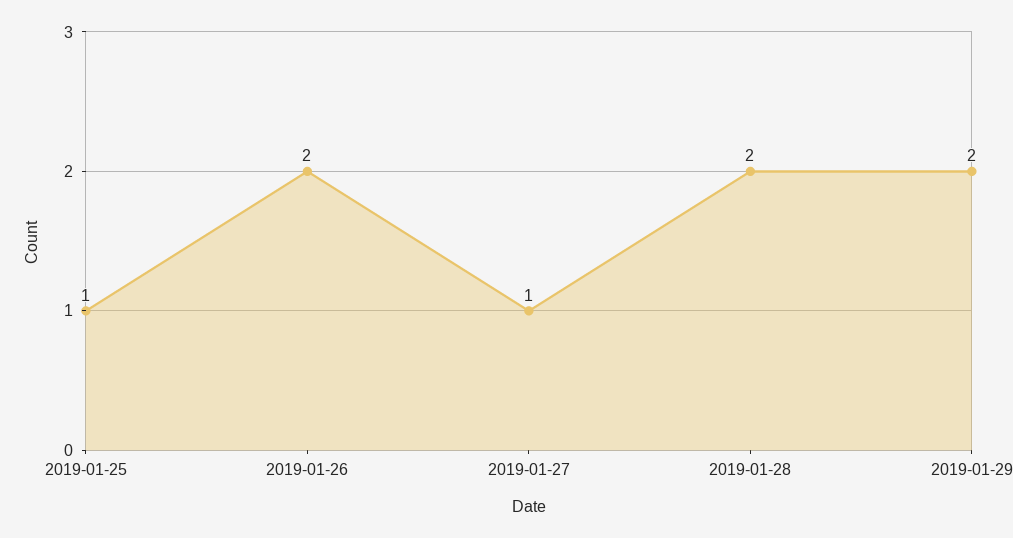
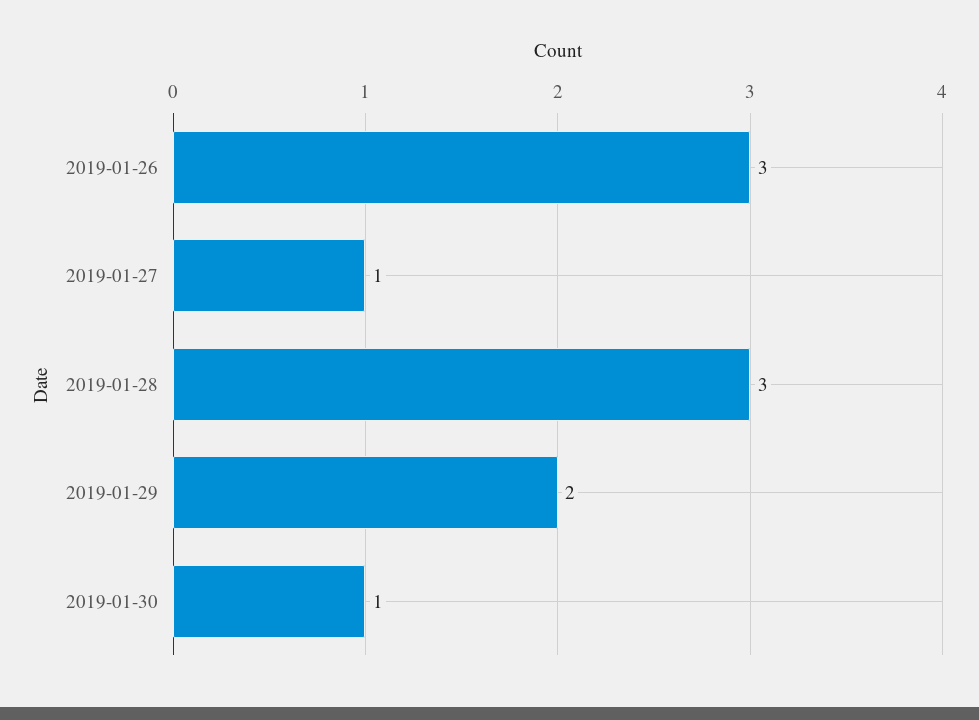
2019-01-25: 1 -> none
2019-01-26: 2 -> 3
2019-01-28: 2 -> 3
2019-01-30: none -> 1

